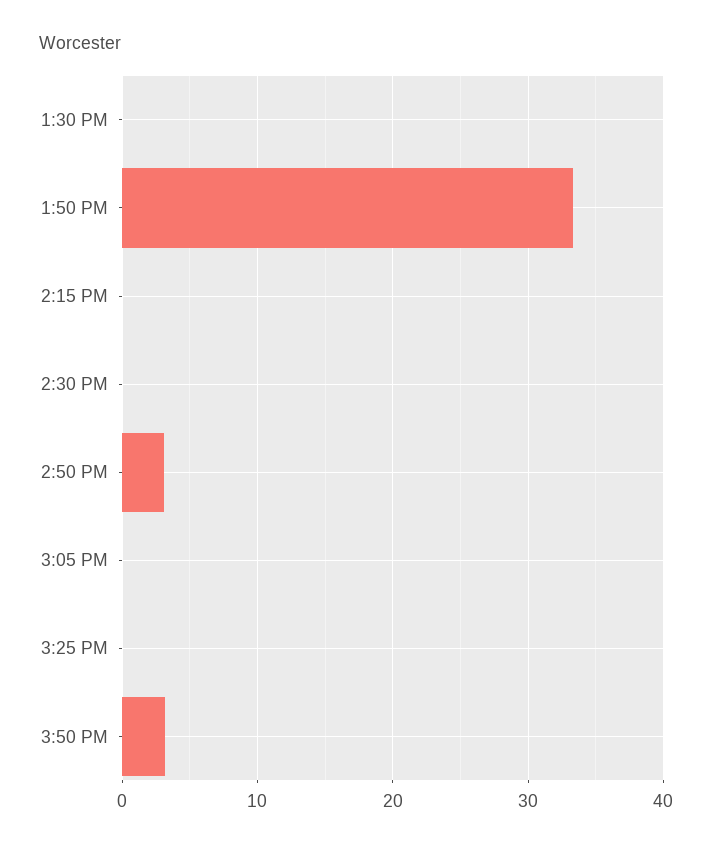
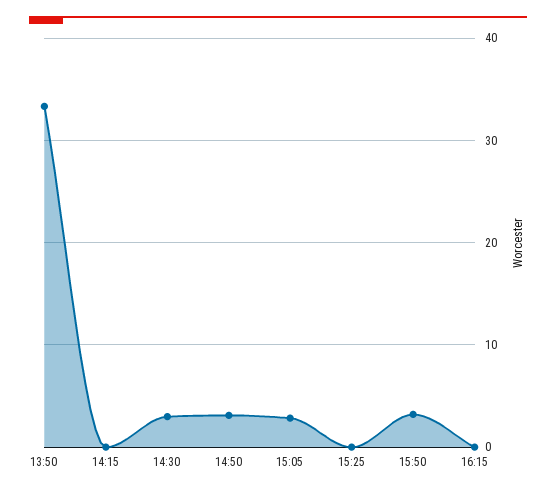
1:30 PM: 0 -> none
2:30 PM: 0 -> 3
3:05 PM: 0 -> 3
16:15: none -> 0

